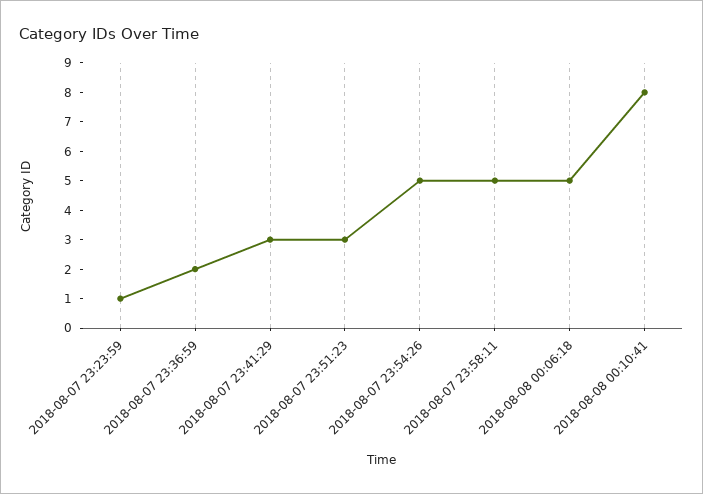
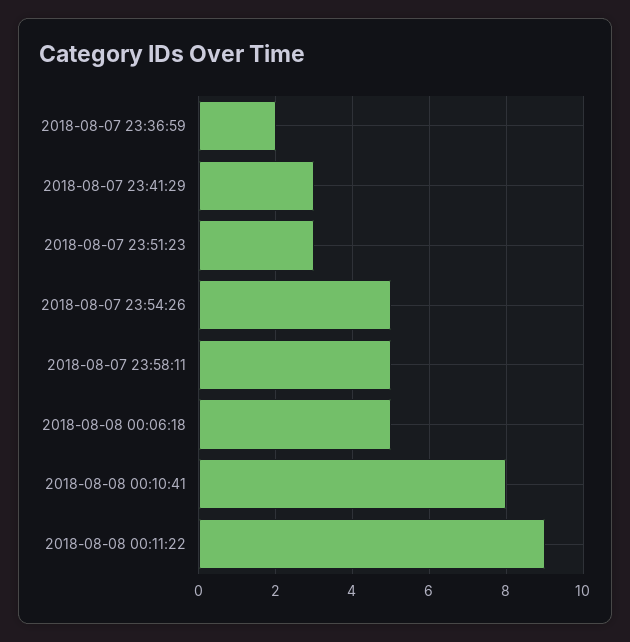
2018-08-07 23:23:59: 1 -> none
2018-08-08 00:11:22: none -> 9

